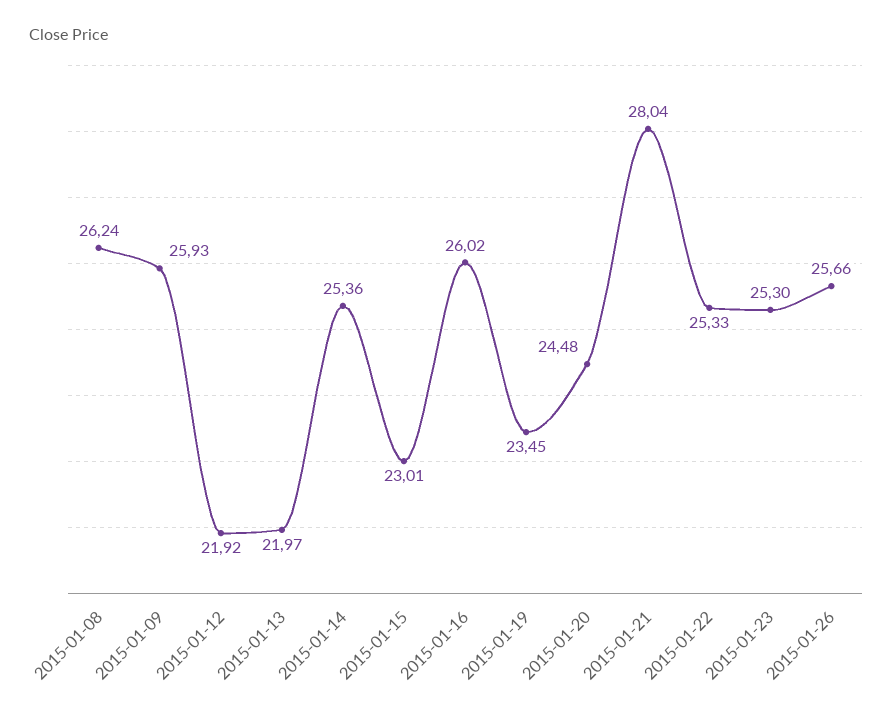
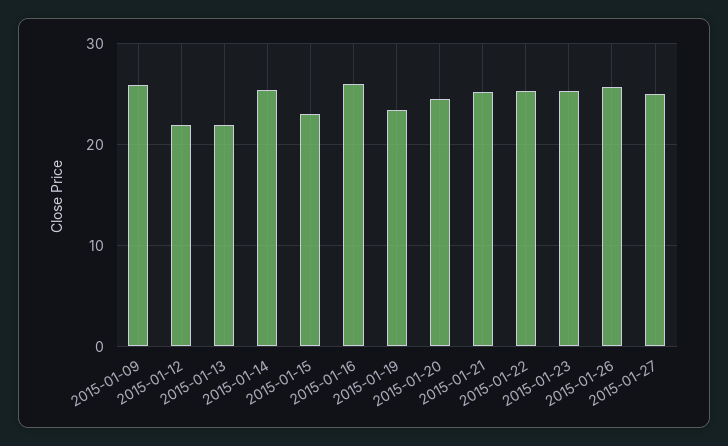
2015-01-08: 26.24 -> none
2015-01-21: 28.04 -> 25
2015-01-27: none -> 25

